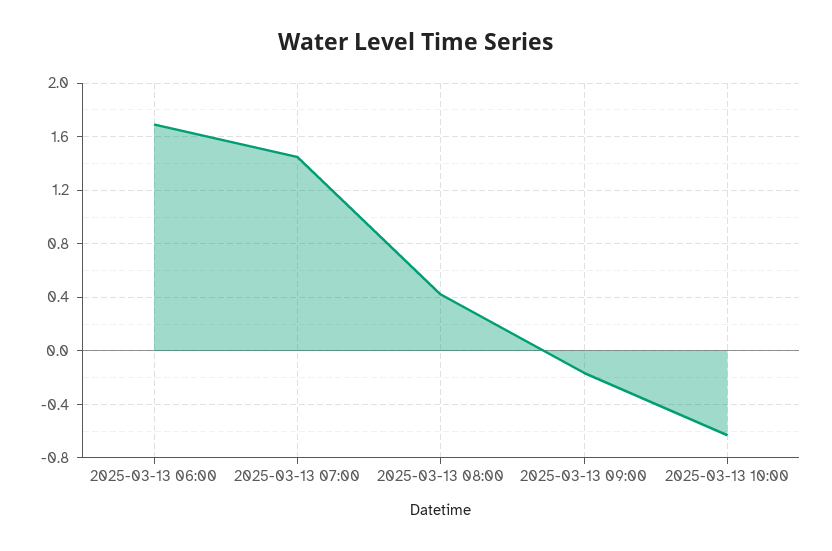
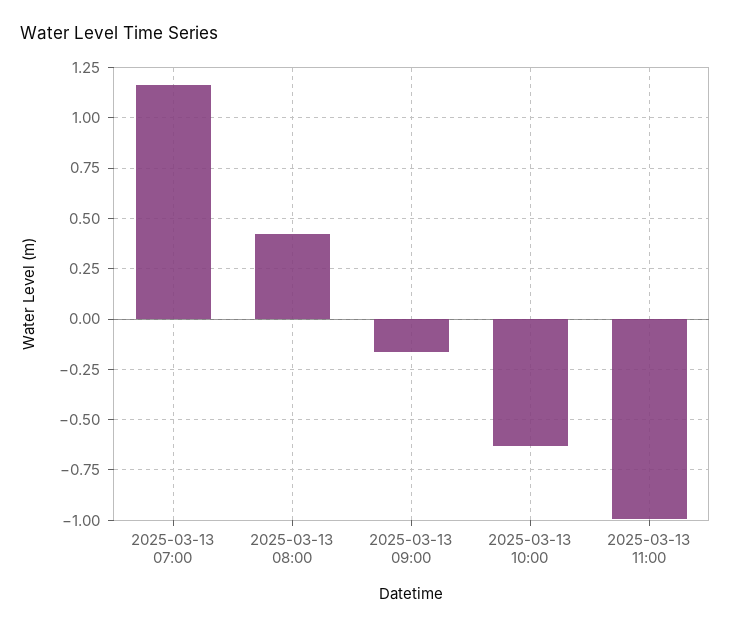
2025-03-13 06:00: 1.7 -> none
2025-03-13 07:00: 1.45 -> 1.15
2025-03-13 11:00: none -> -1

